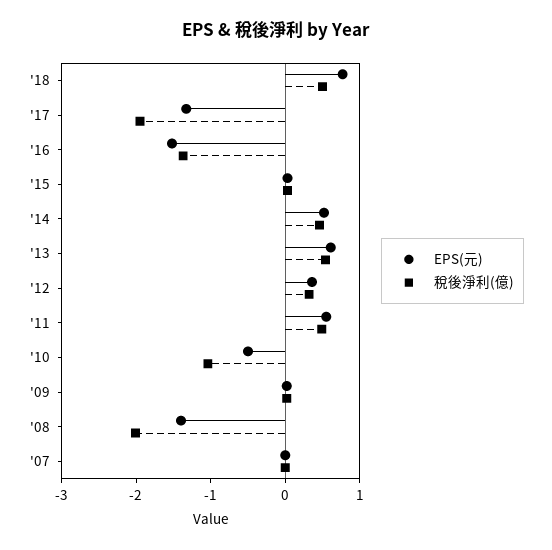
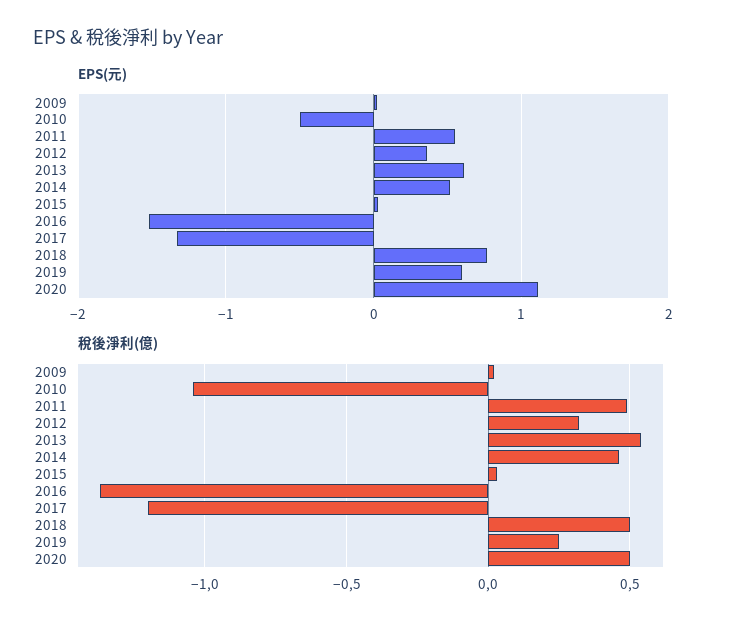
稅後淨利(億), '17: -2 -> -1.2
EPS(元), '08: -1.4 -> none
稅後淨利(億), '08: -2 -> none
EPS(元), '07: 0 -> none
稅後淨利(億), '07: 0 -> none
EPS(元), 2019: none -> 0.6
EPS(元), 2020: none -> 1.1
稅後淨利(億), 2019: none -> 0.25
稅後淨利(億), 2020: none -> 0.5

